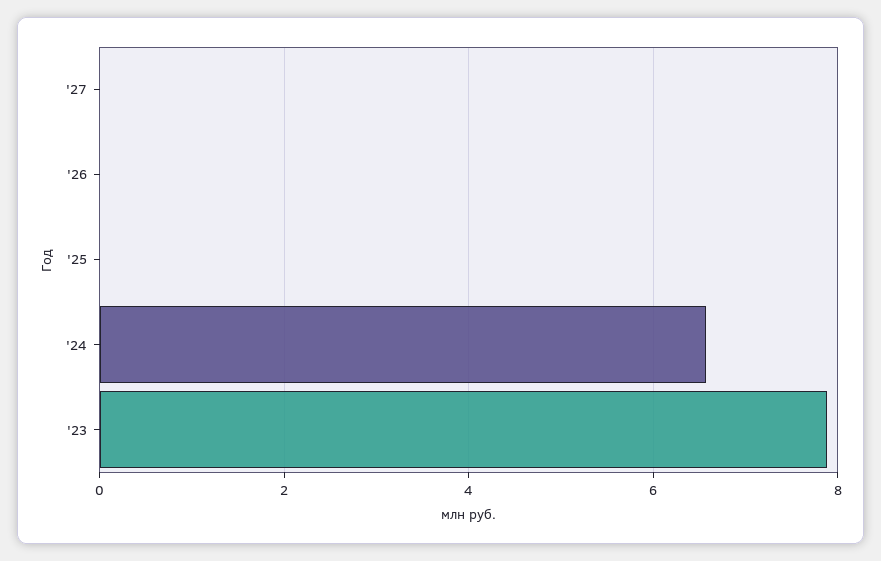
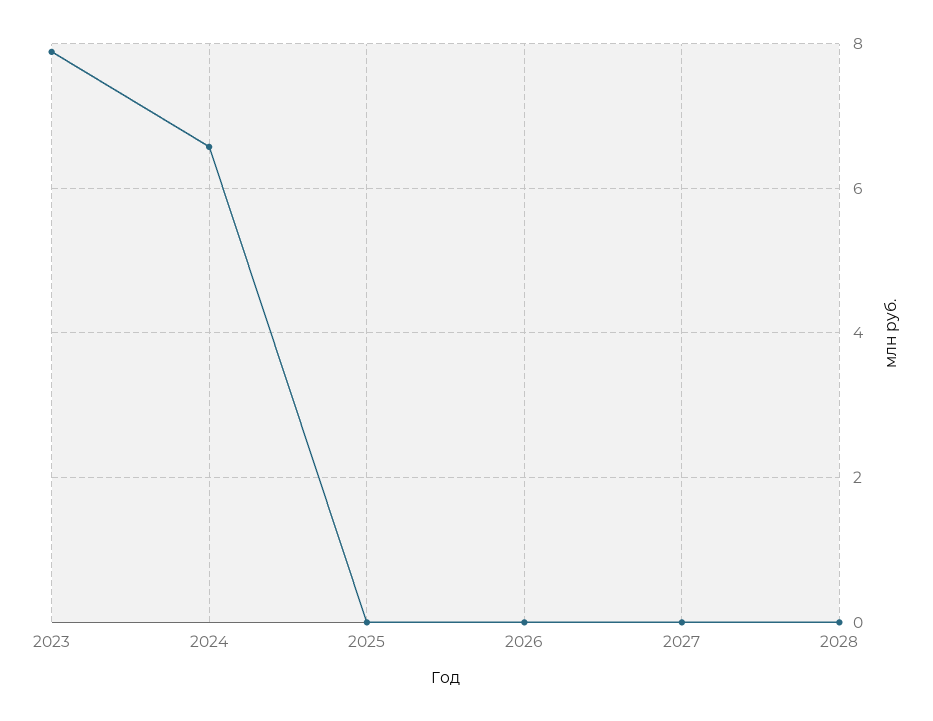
2028: none -> 0

